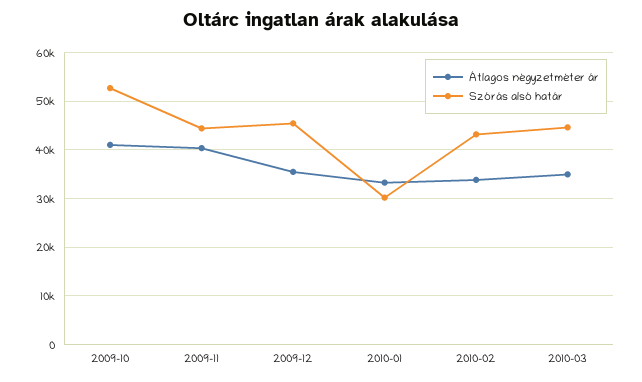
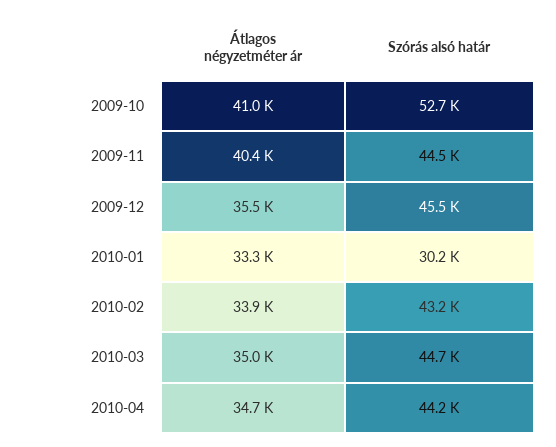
Átlagos négyzetméter ár, 2010-04: none -> 34700
Szórás alsó határ, 2010-04: none -> 44200

